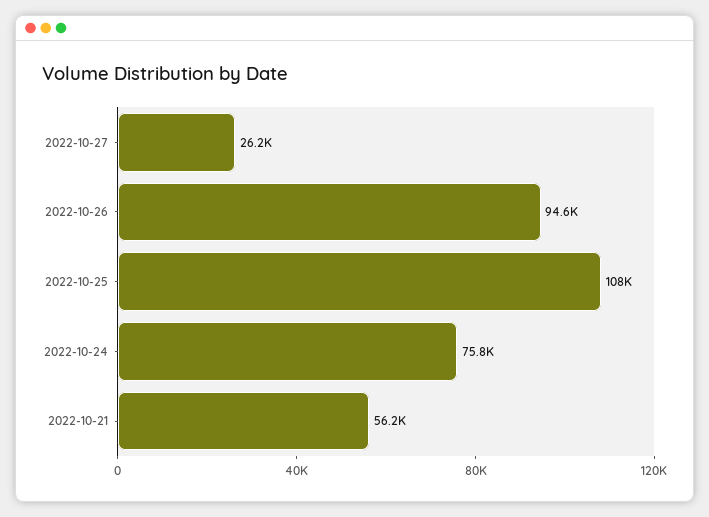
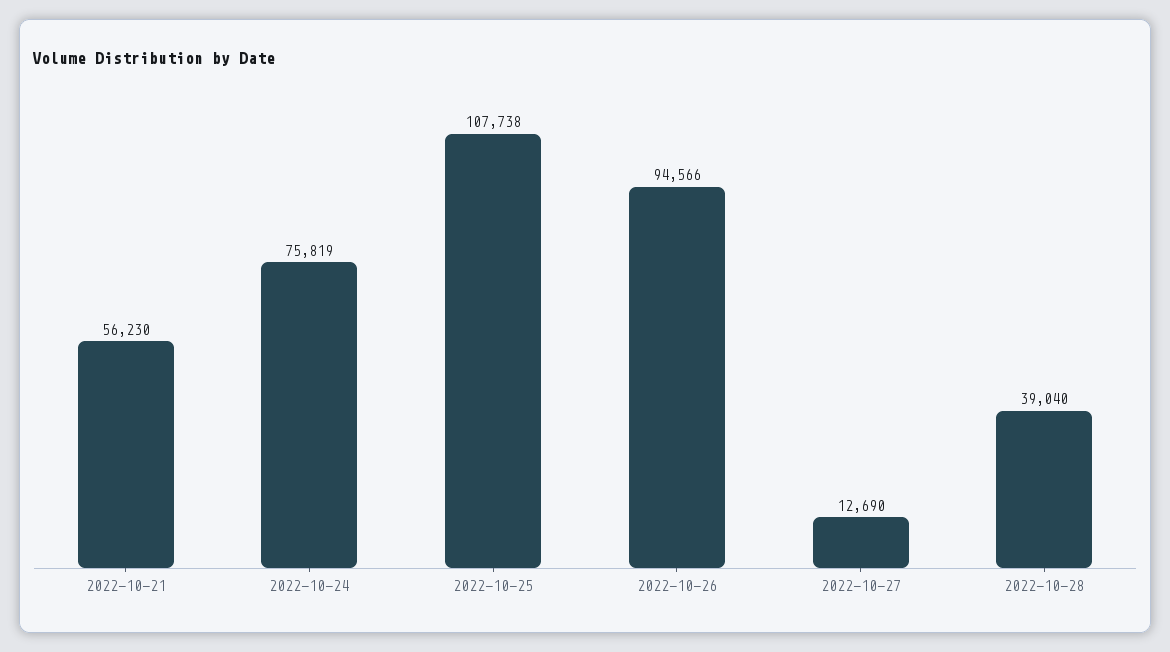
2022-10-27: 26200 -> 12690
2022-10-28: none -> 39040

